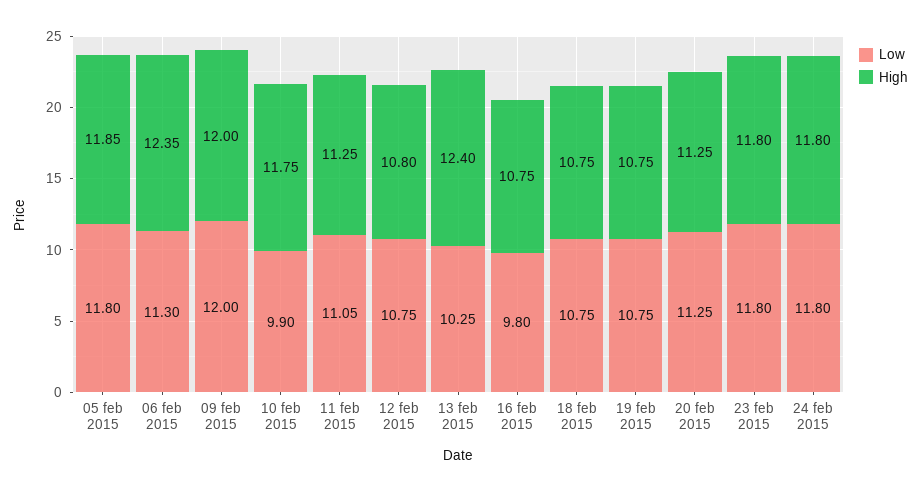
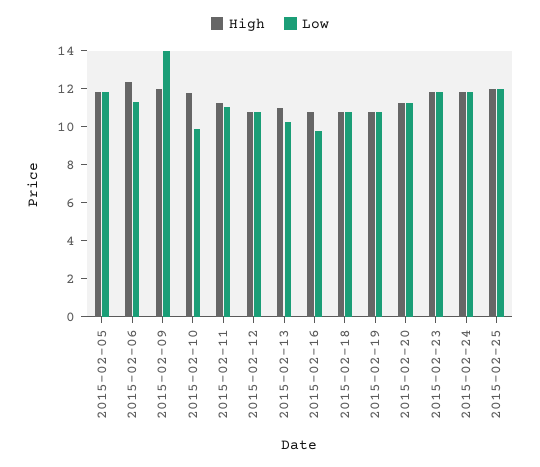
Low, 09 feb 2015: 12 -> 14
High, 13 feb 2015: 12.4 -> 11
High, 2015-02-25: none -> 12
Low, 2015-02-25: none -> 12

